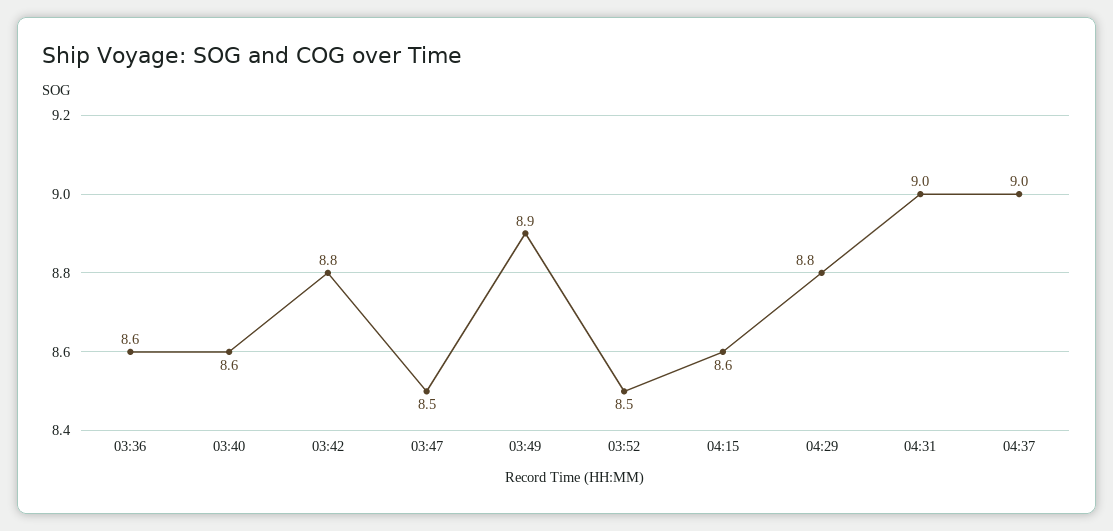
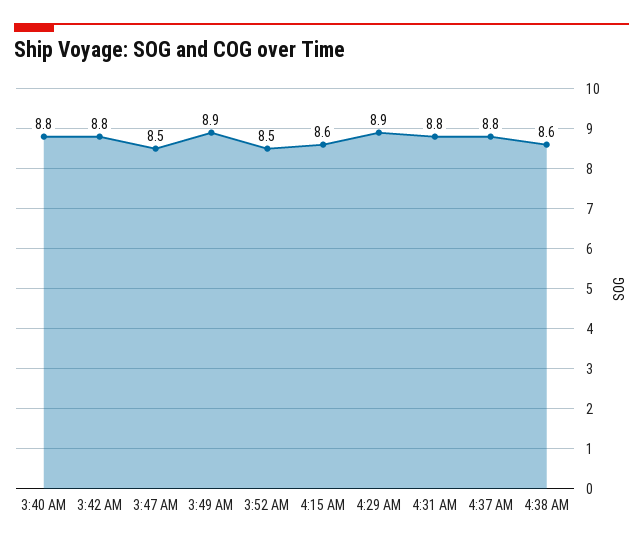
03:36: 8.6 -> none
03:40: 8.6 -> 8.8
04:29: 8.8 -> 8.9
04:31: 9 -> 8.8
04:37: 9 -> 8.8
4:38 AM: none -> 8.6

